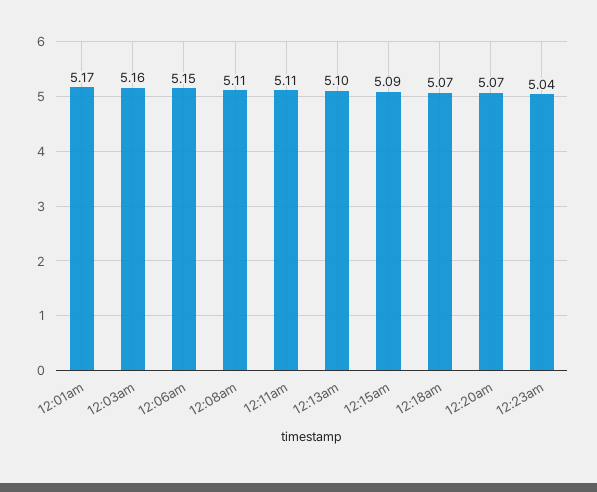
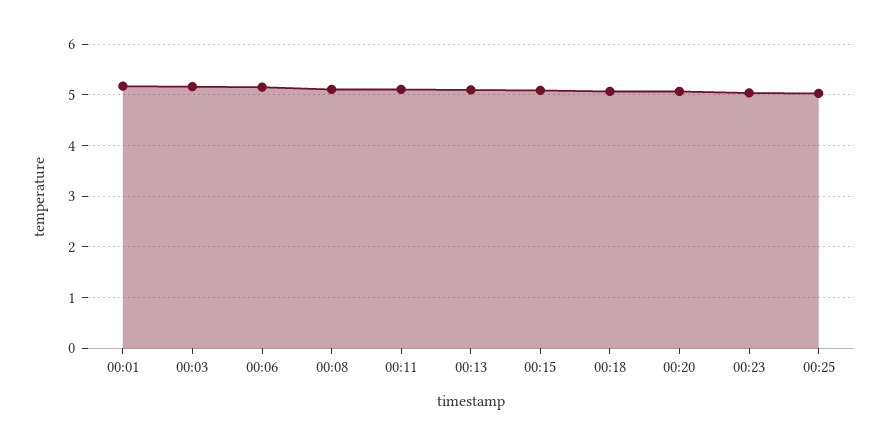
00:25: none -> 5

